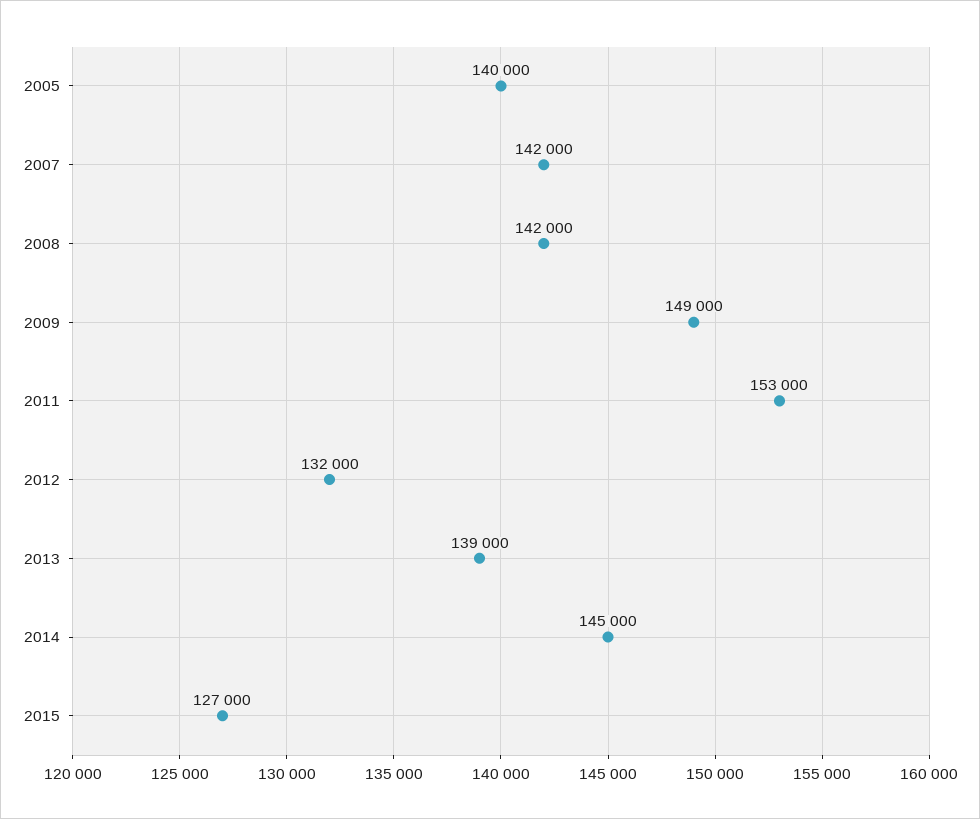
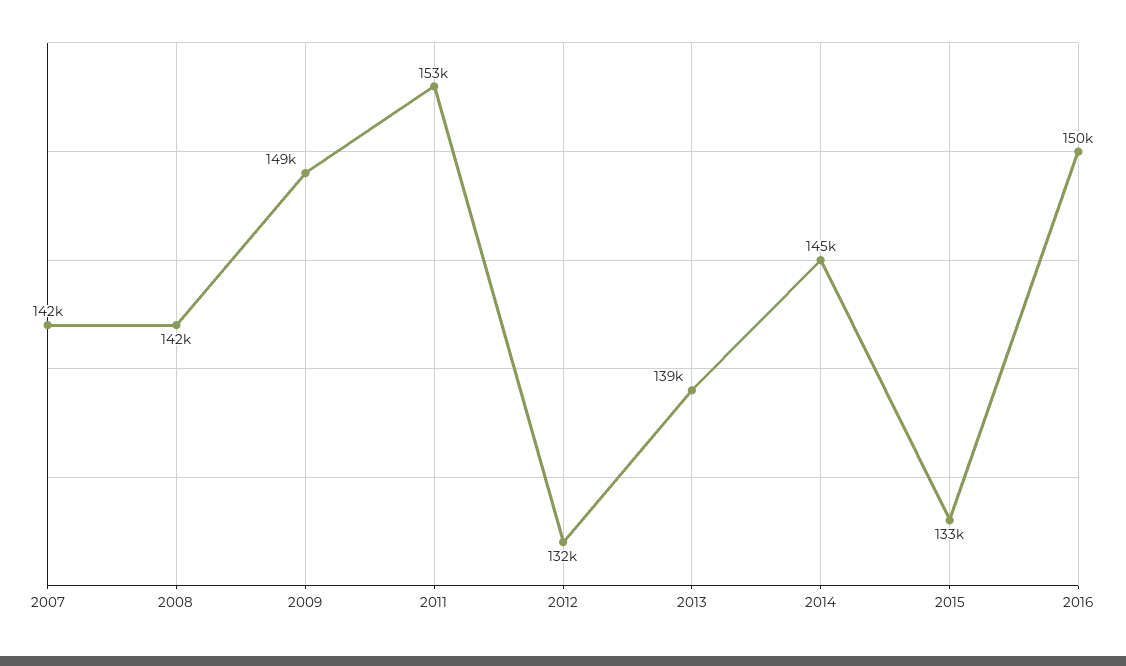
2005: 140000 -> none
2015: 127000 -> 133000
2016: none -> 150000

